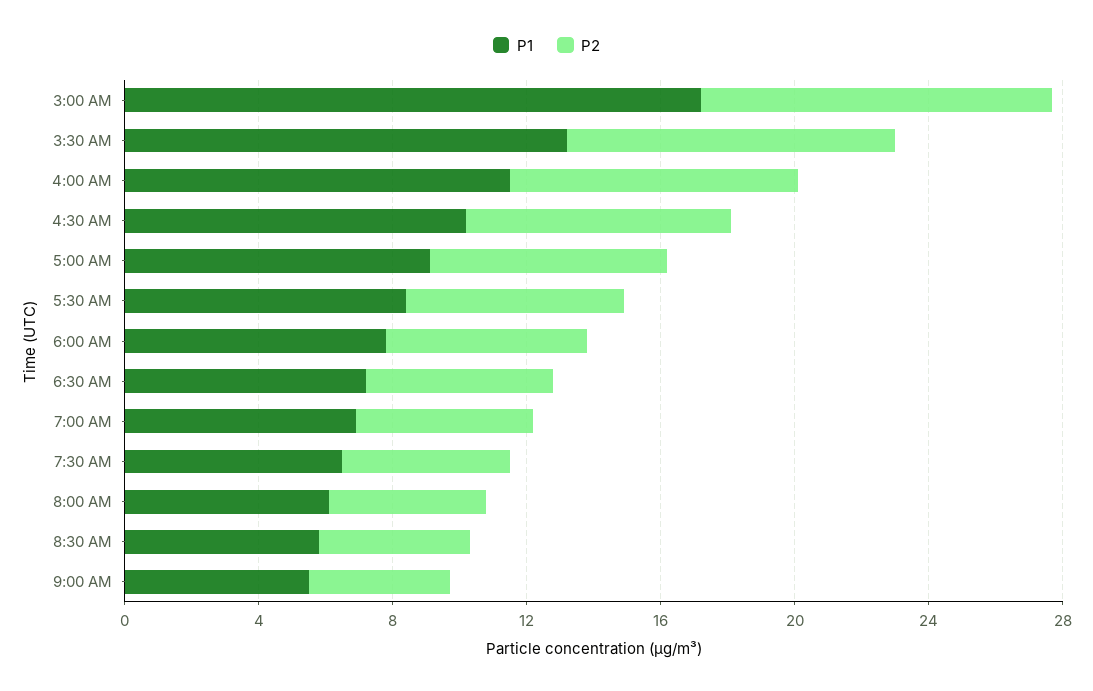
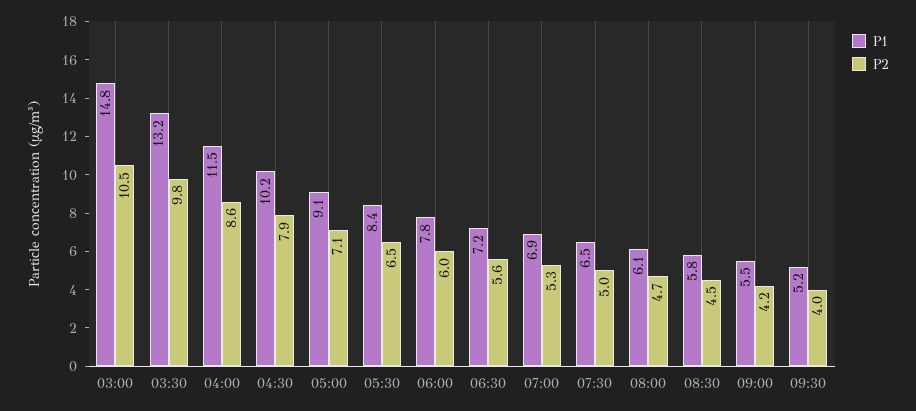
P1, 3:00 AM: 17 -> 14.8
P1, 09:30: none -> 5.2
P2, 09:30: none -> 4

